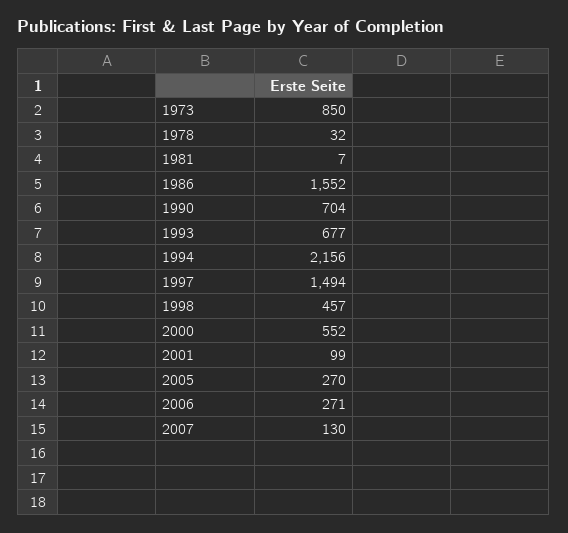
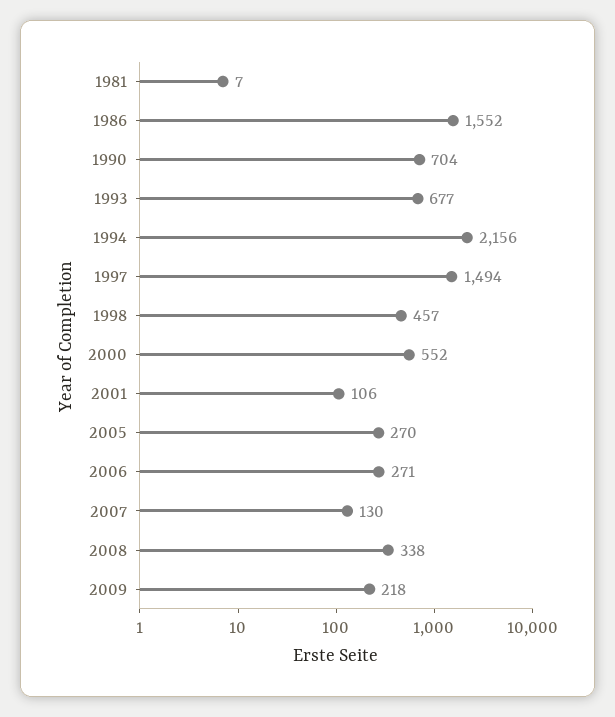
1973: 850 -> none
1978: 32 -> none
2001: 99 -> 106
2008: none -> 338
2009: none -> 218

